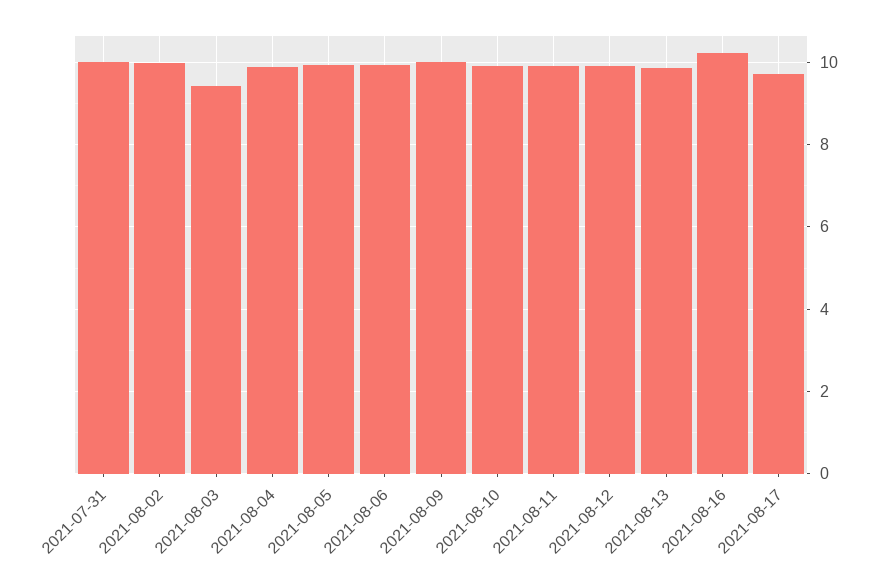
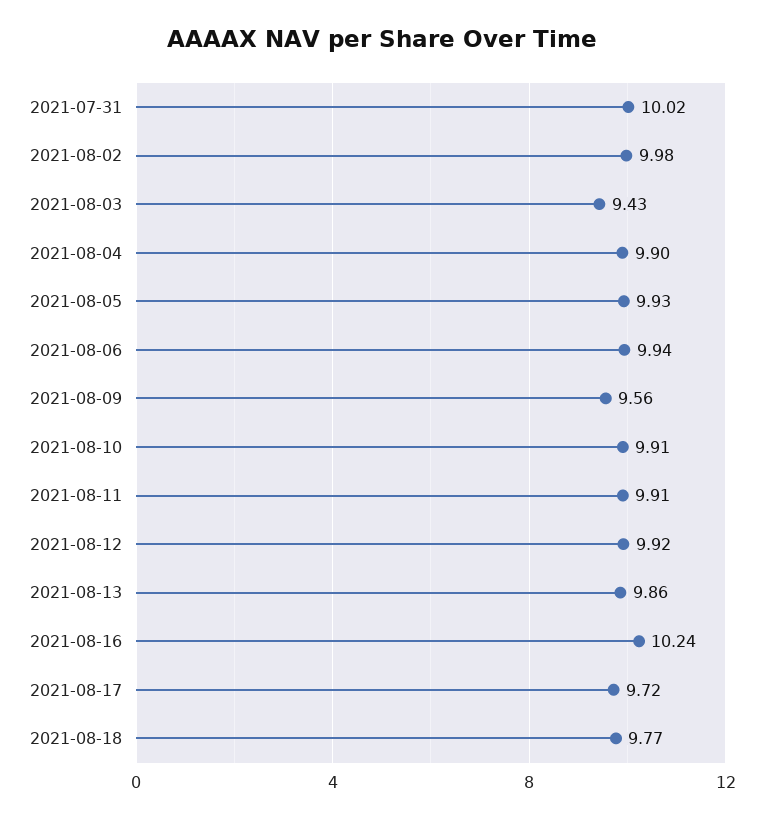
2021-08-09: 10 -> 9.56
2021-08-18: none -> 9.77

